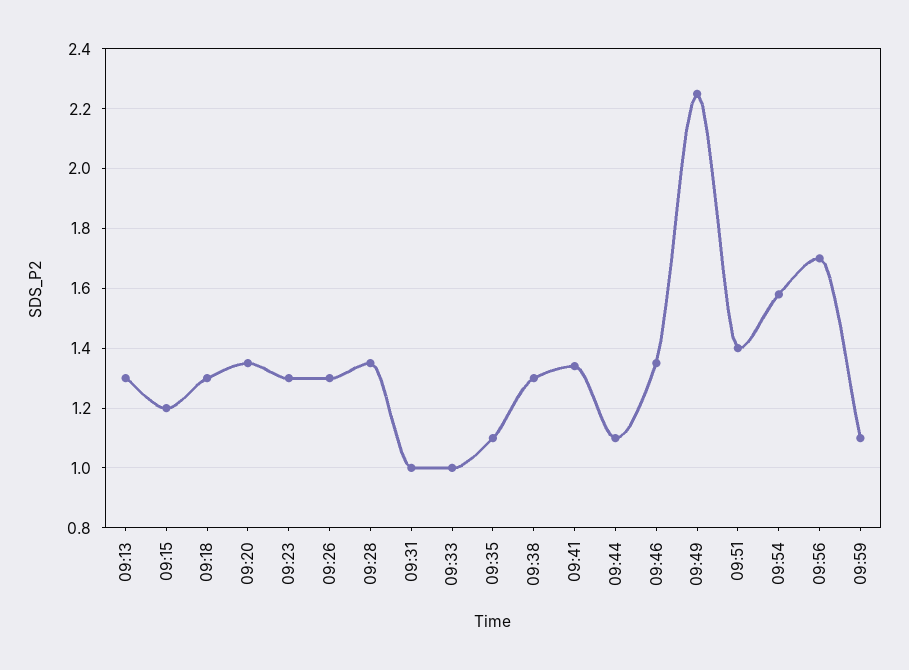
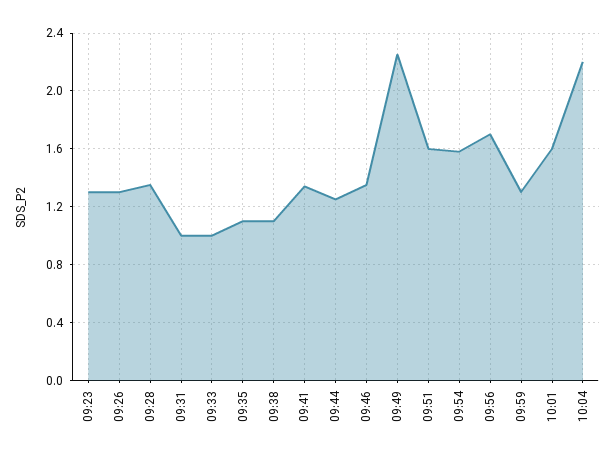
09:13: 1.3 -> none
09:15: 1.2 -> none
09:18: 1.3 -> none
09:20: 1.35 -> none
09:38: 1.3 -> 1.1
09:44: 1.1 -> 1.25
09:51: 1.4 -> 1.6
09:59: 1.1 -> 1.3
10:01: none -> 1.6
10:04: none -> 2.2

